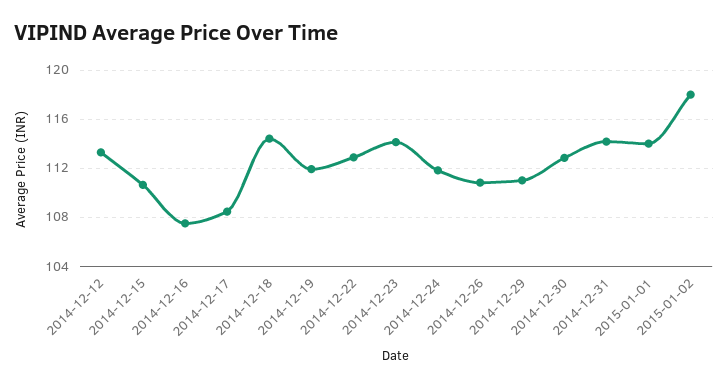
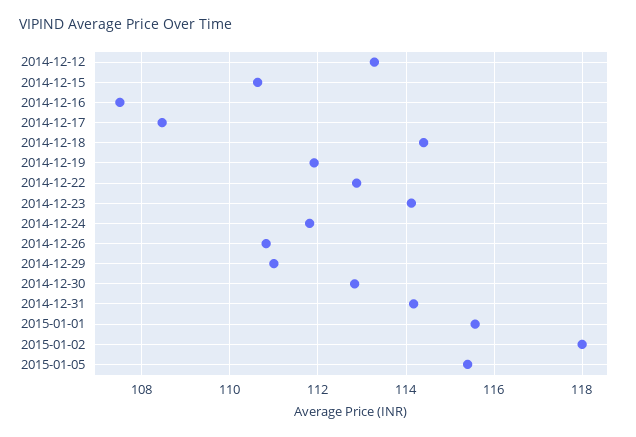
2015-01-01: 114 -> 115.6
2015-01-05: none -> 115.4

